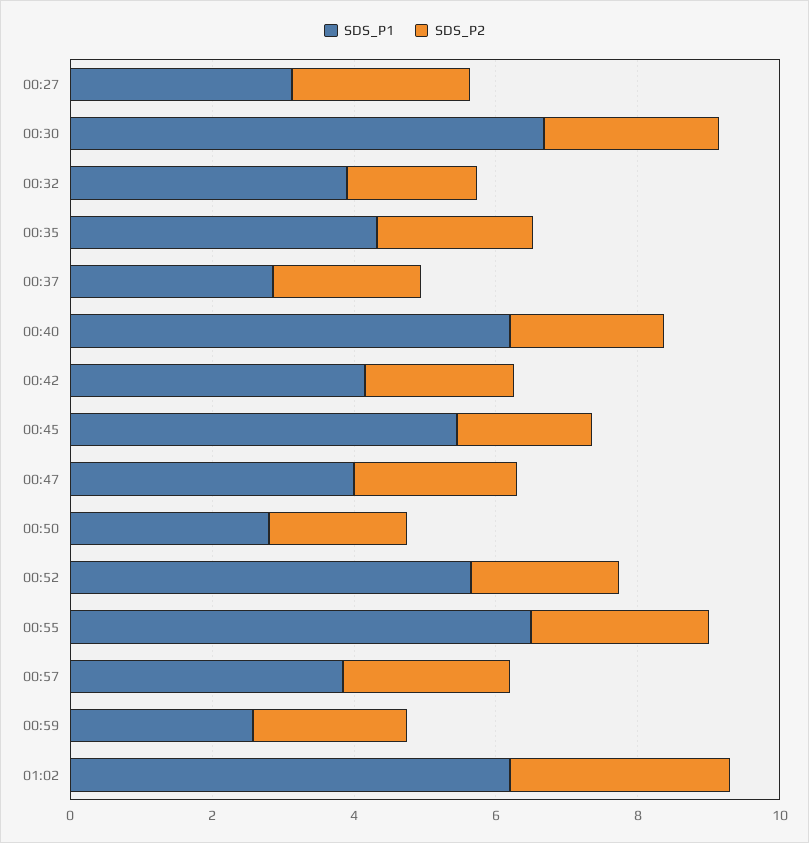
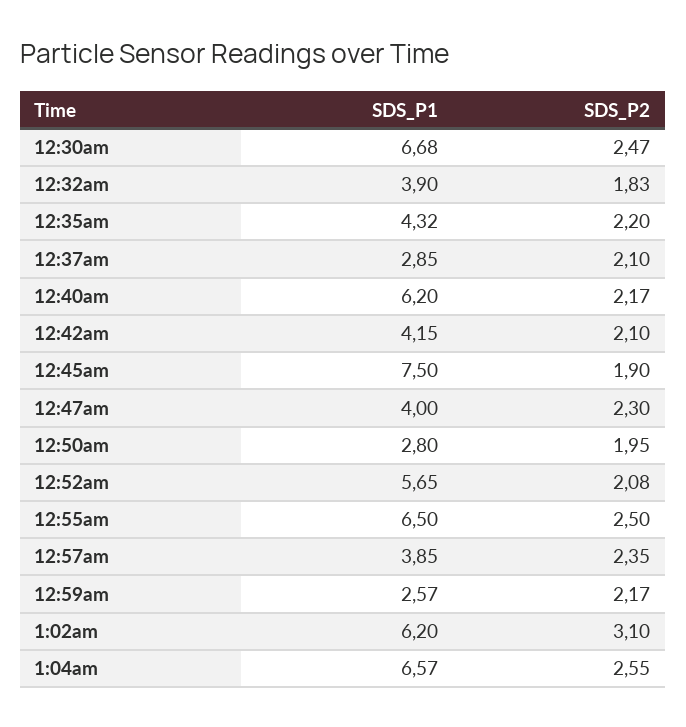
SDS_P1, 00:27: 3 -> none
SDS_P2, 00:27: 2.5 -> none
SDS_P1, 00:45: 5.5 -> 7.5
SDS_P1, 1:04am: none -> 6.57
SDS_P2, 1:04am: none -> 2.55

